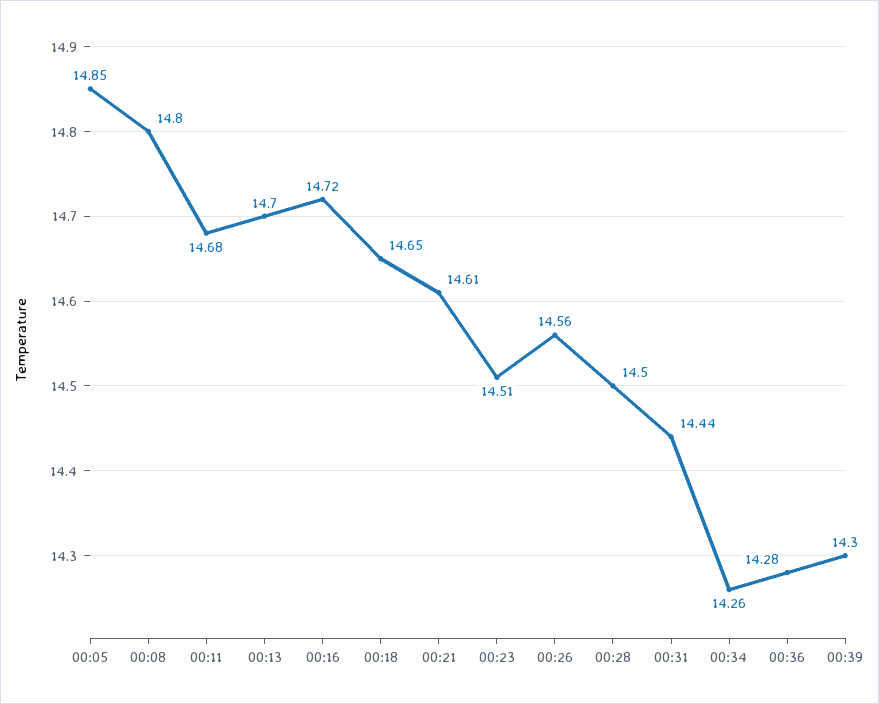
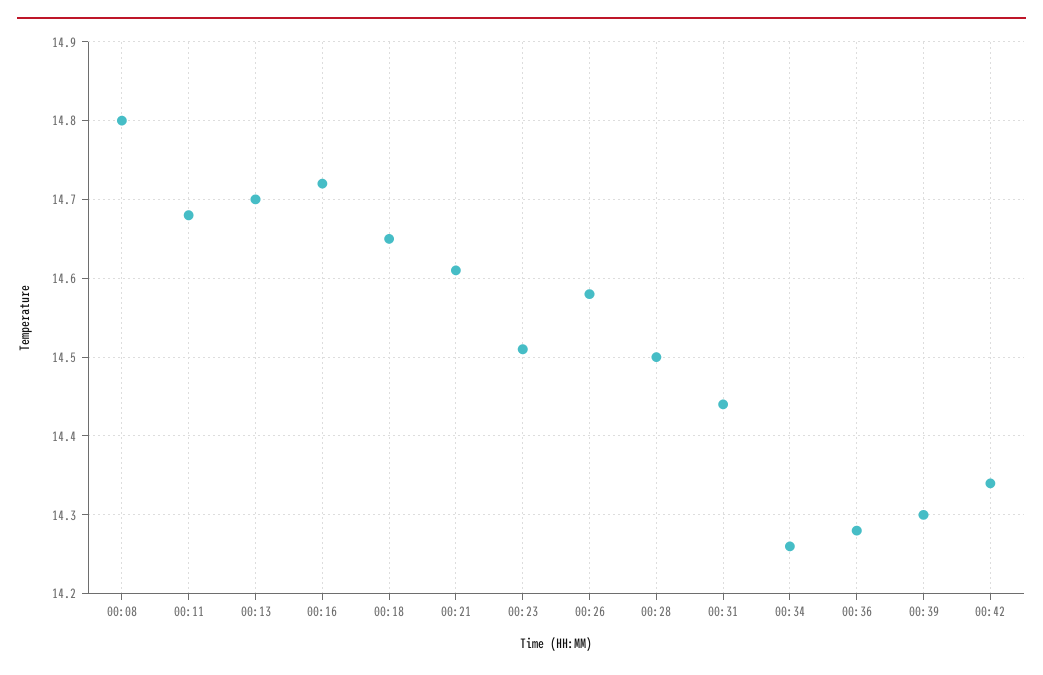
00:05: 14.85 -> none
00:26: 14.56 -> 14.58
00:42: none -> 14.34

